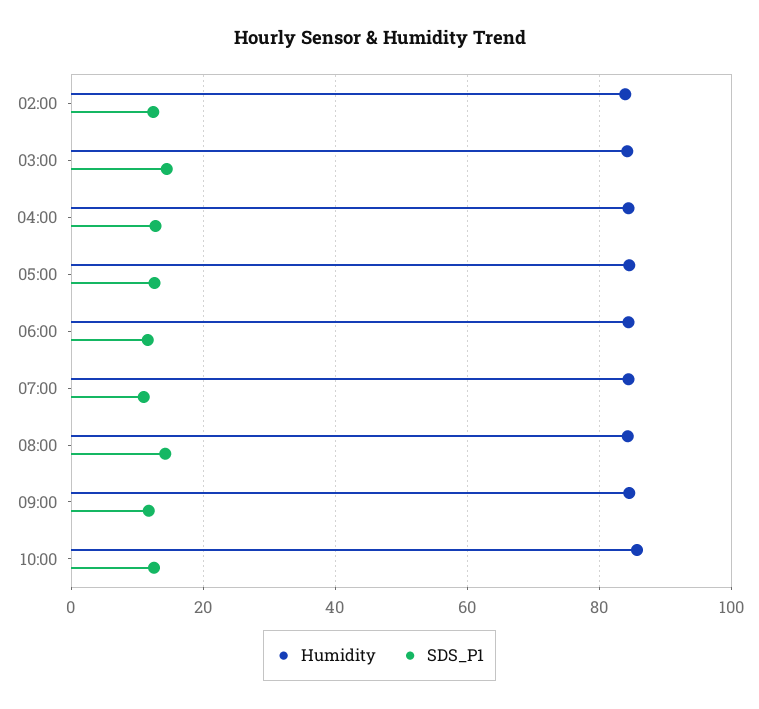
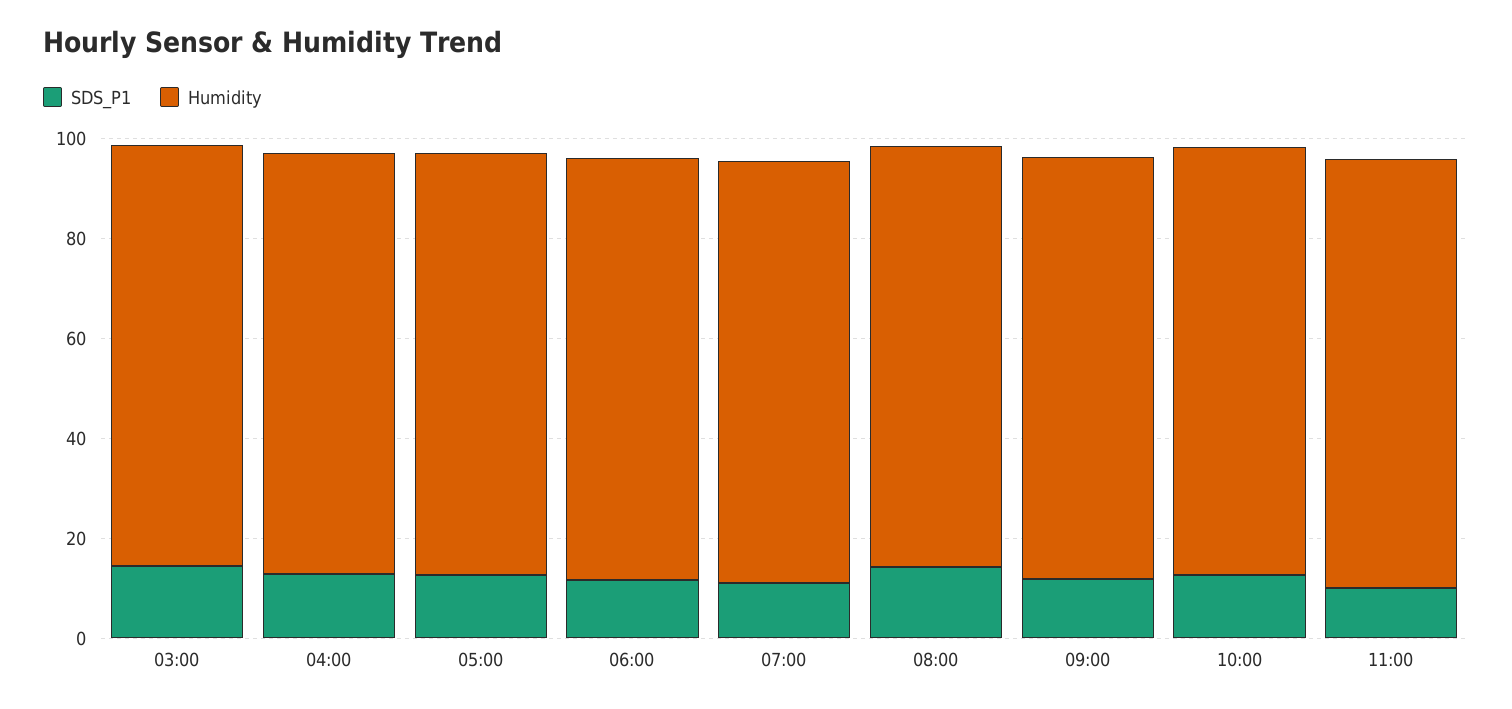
Humidity, 02:00: 84 -> none
SDS_P1, 02:00: 12 -> none
SDS_P1, 11:00: none -> 10
Humidity, 11:00: none -> 85

